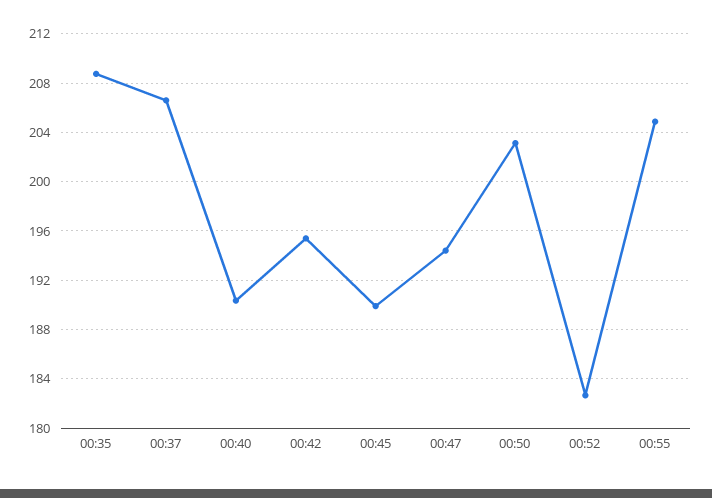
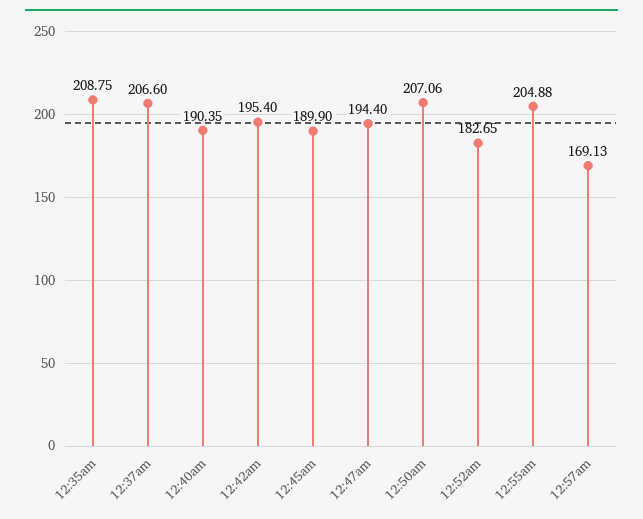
00:50: 203 -> 207.06
12:57am: none -> 169.13

